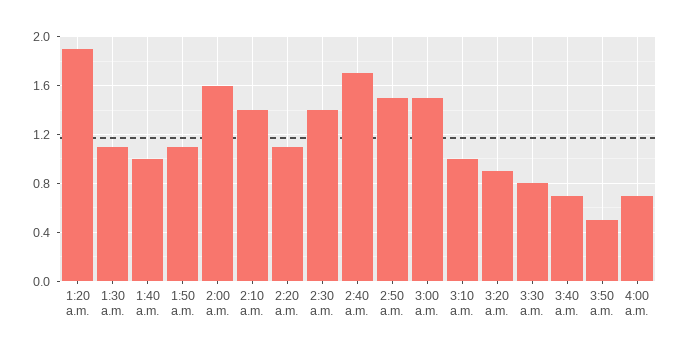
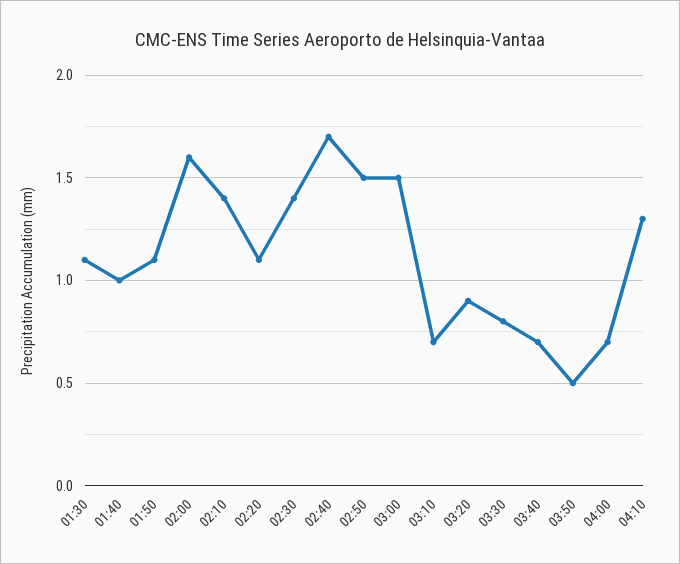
1:20 a.m.: 1.9 -> none
3:10 a.m.: 1 -> 0.7
04:10: none -> 1.3

